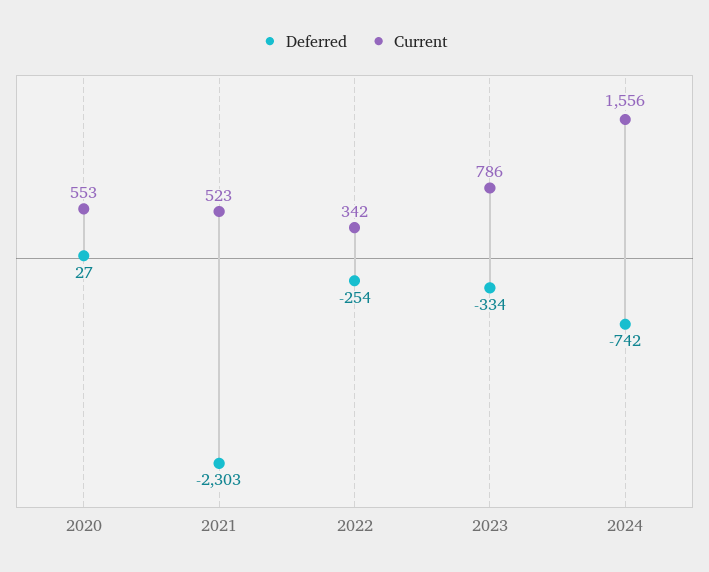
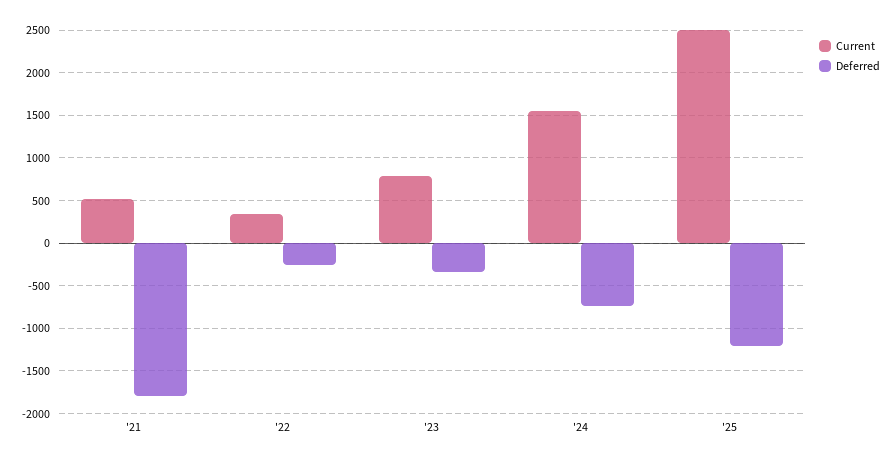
Deferred, 2020: 27 -> none
Current, 2020: 553 -> none
Deferred, 2021: -2303 -> -1800
Current, '25: none -> 2500
Deferred, '25: none -> -1200

